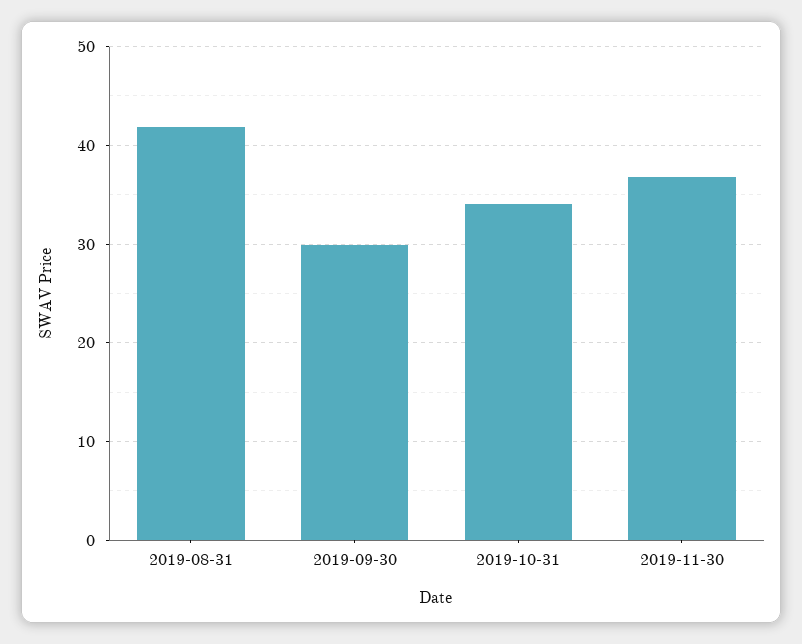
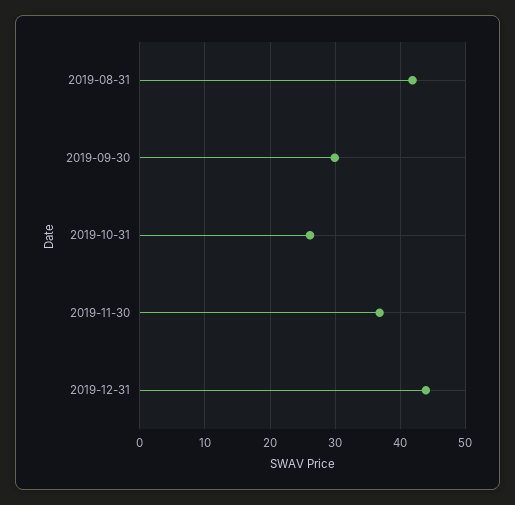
2019-10-31: 34 -> 26
2019-12-31: none -> 44

